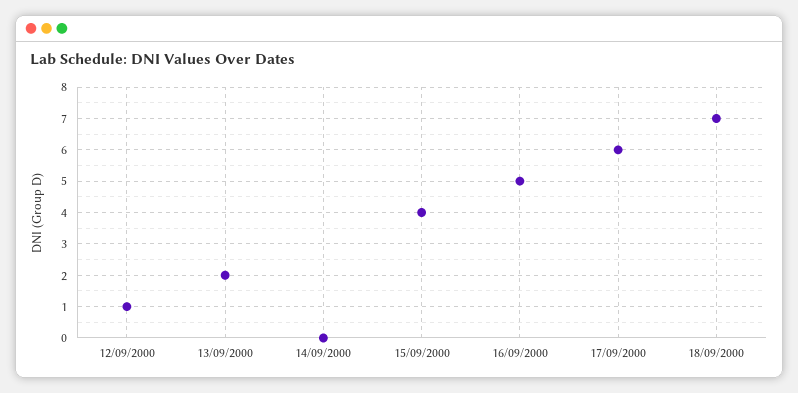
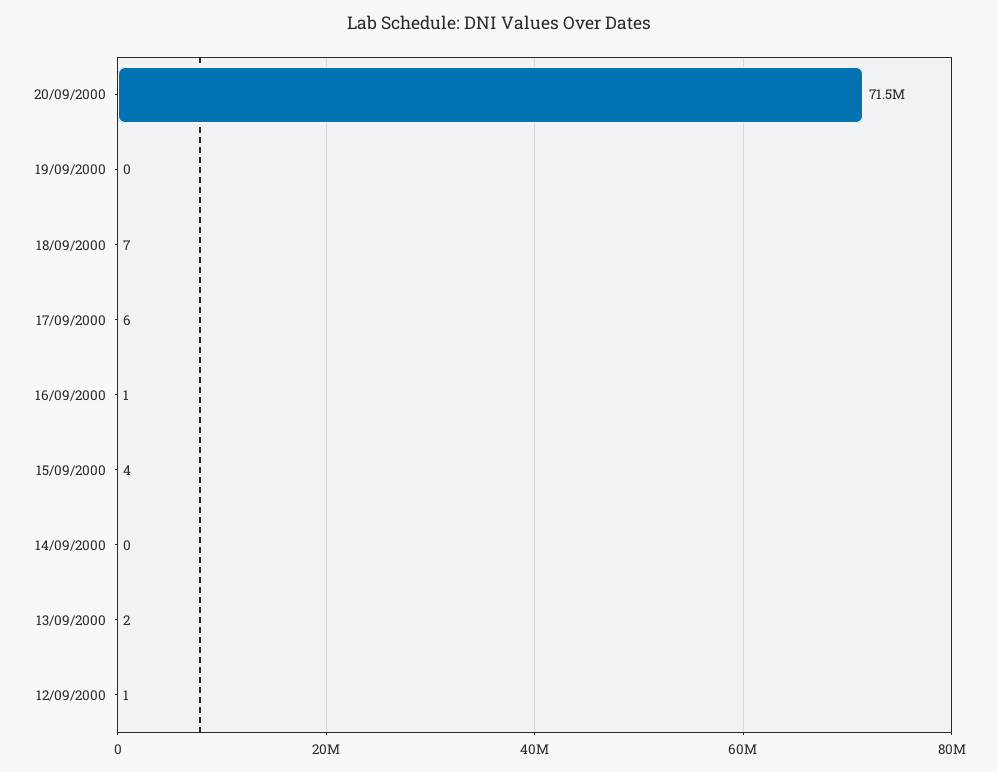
16/09/2000: 5 -> 1
20/09/2000: none -> 71500000
19/09/2000: none -> 0

